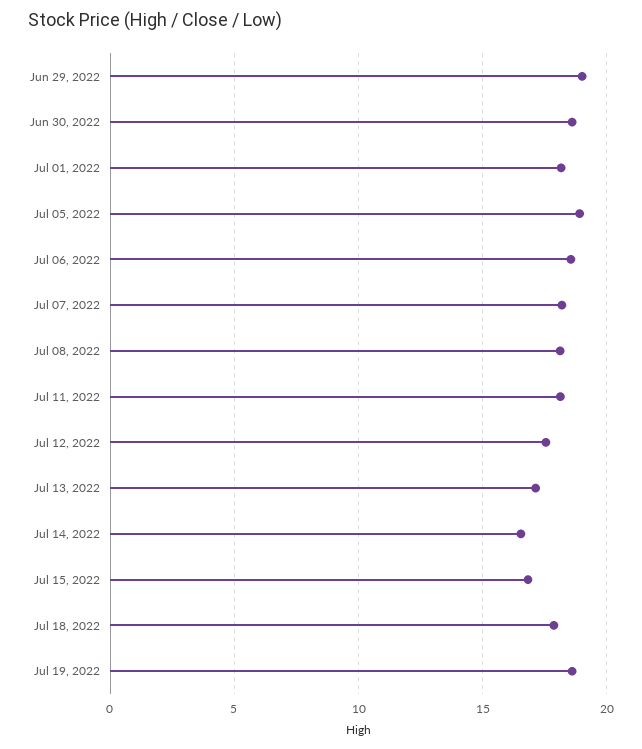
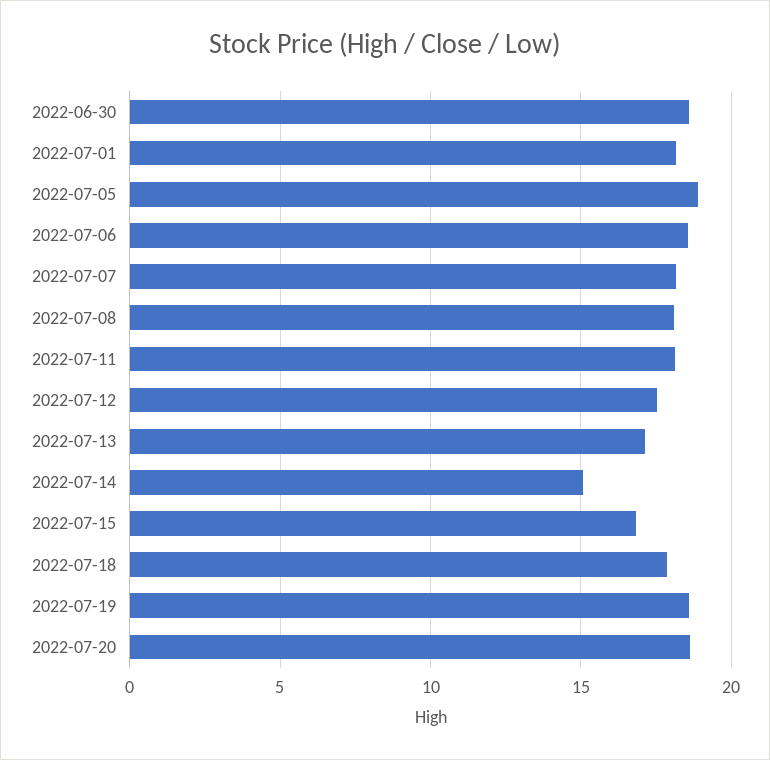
Jun 29, 2022: 19 -> none
Jul 14, 2022: 16.5 -> 15
2022-07-20: none -> 18.5

